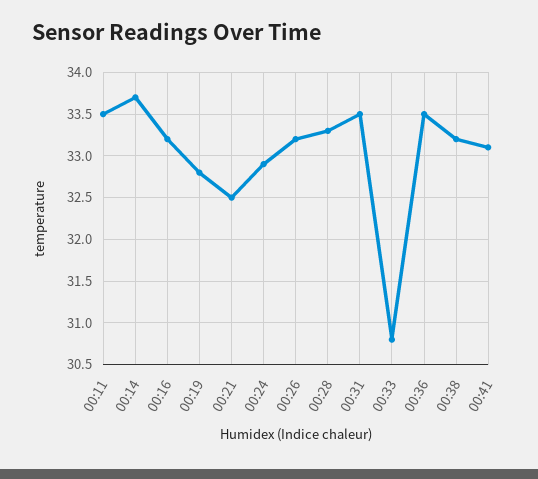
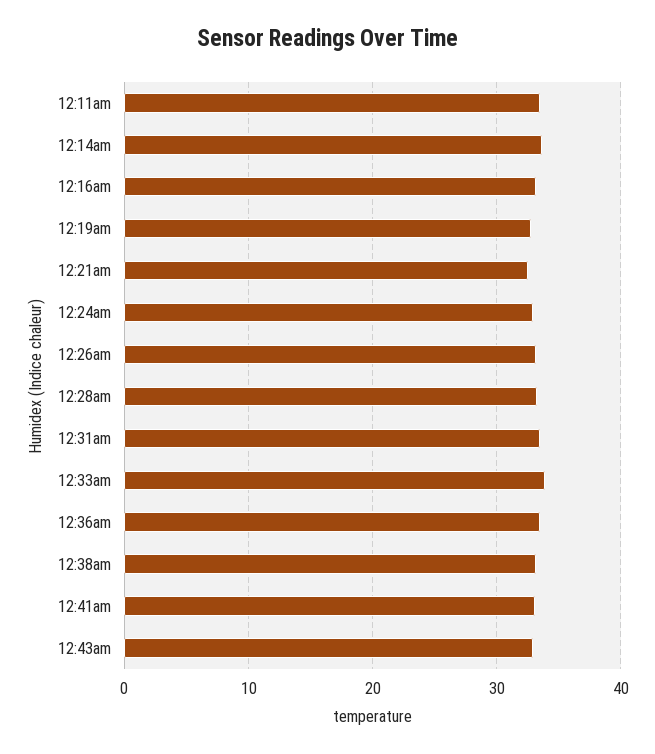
00:33: 30.8 -> 34
12:43am: none -> 33

